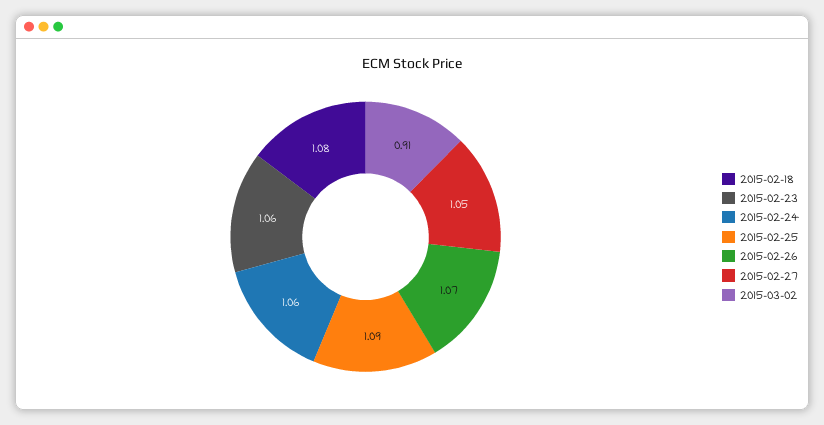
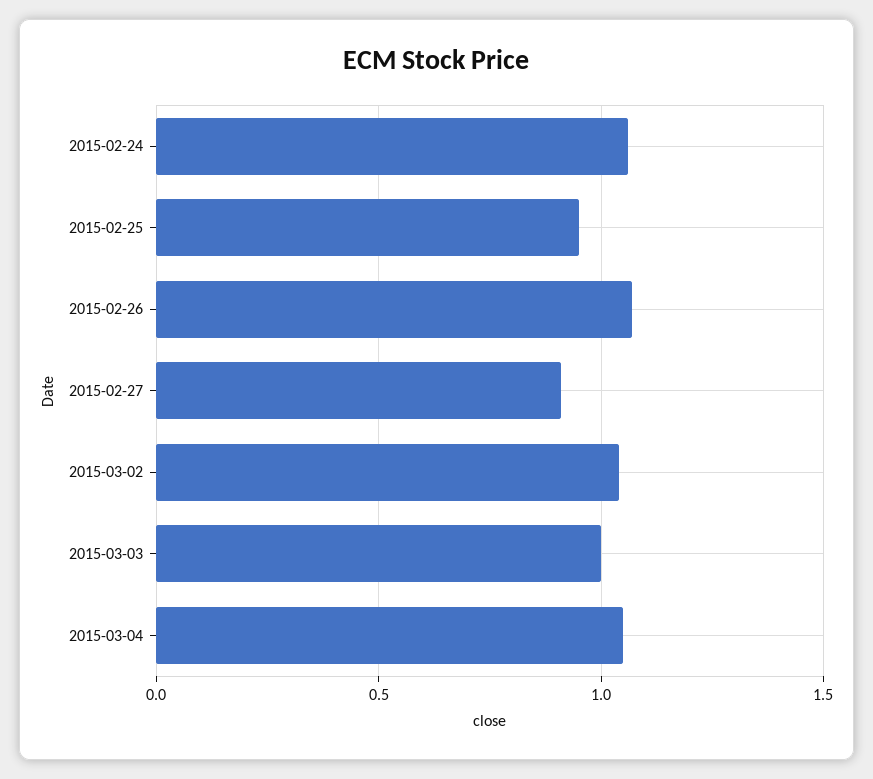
2015-02-18: 1.08 -> none
2015-02-23: 1.06 -> none
2015-02-25: 1.09 -> 0.95
2015-02-27: 1.05 -> 0.9
2015-03-02: 0.91 -> 1.05
2015-03-03: none -> 1
2015-03-04: none -> 1.05

